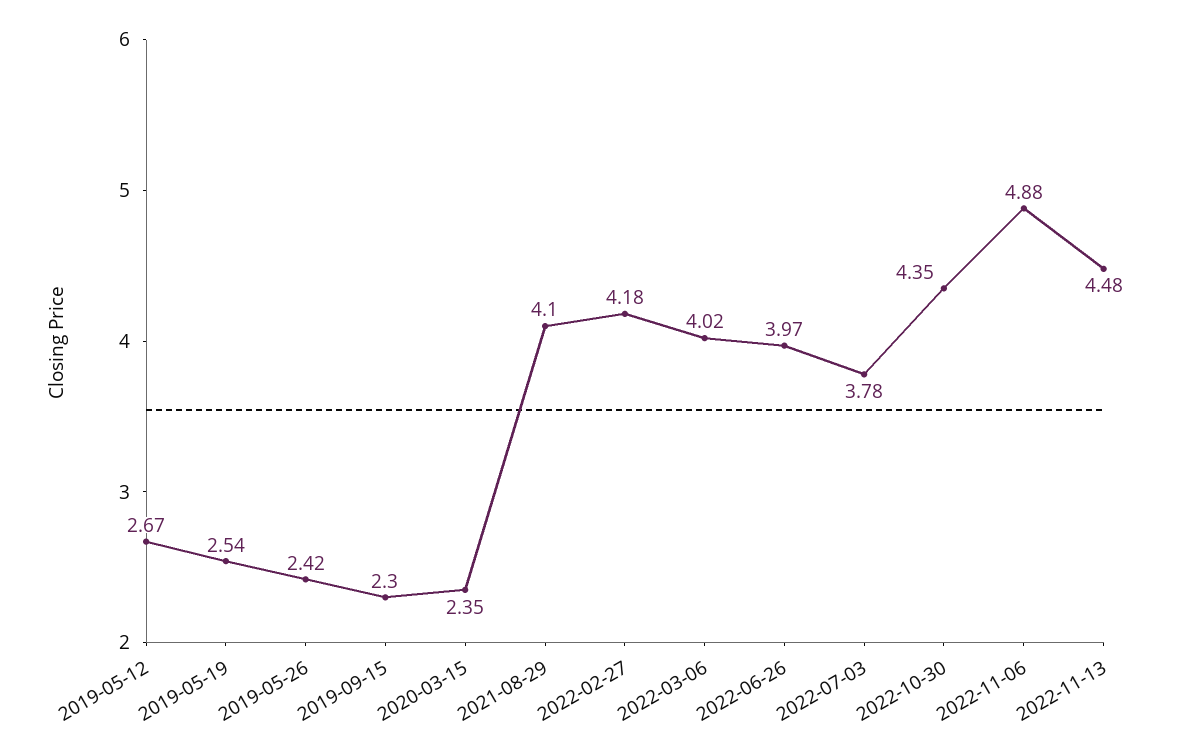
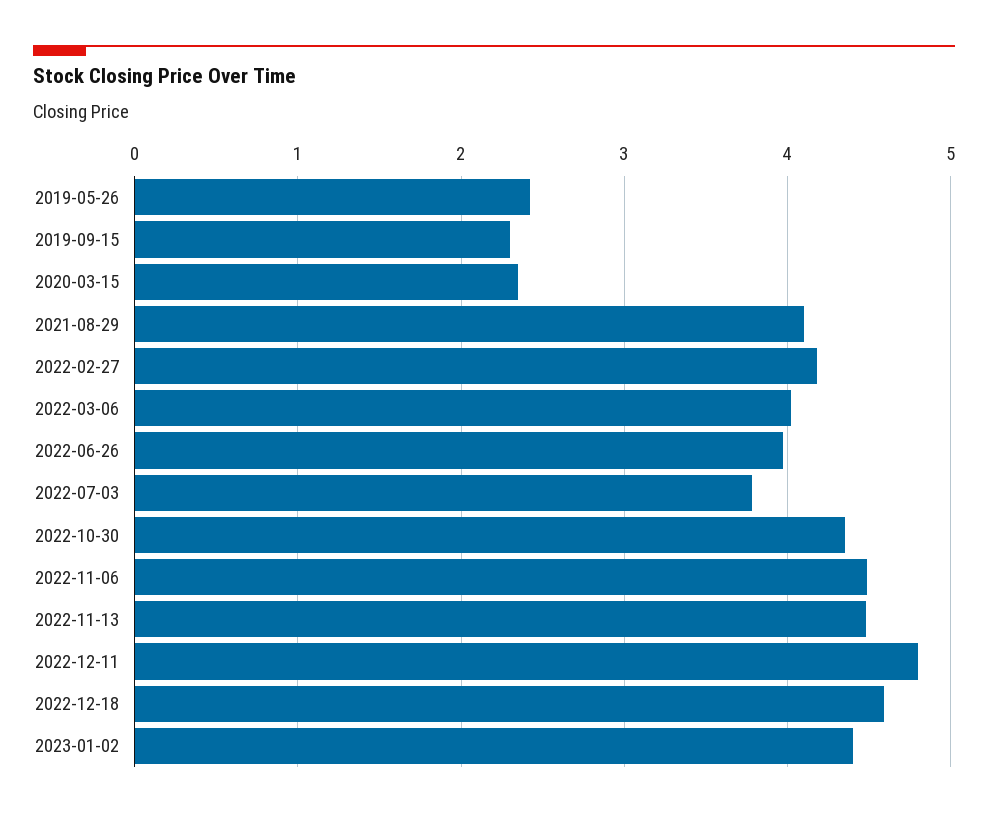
2019-05-12: 2.67 -> none
2019-05-19: 2.54 -> none
2022-11-06: 4.88 -> 4.5
2022-12-11: none -> 4.8
2022-12-18: none -> 4.6
2023-01-02: none -> 4.4

